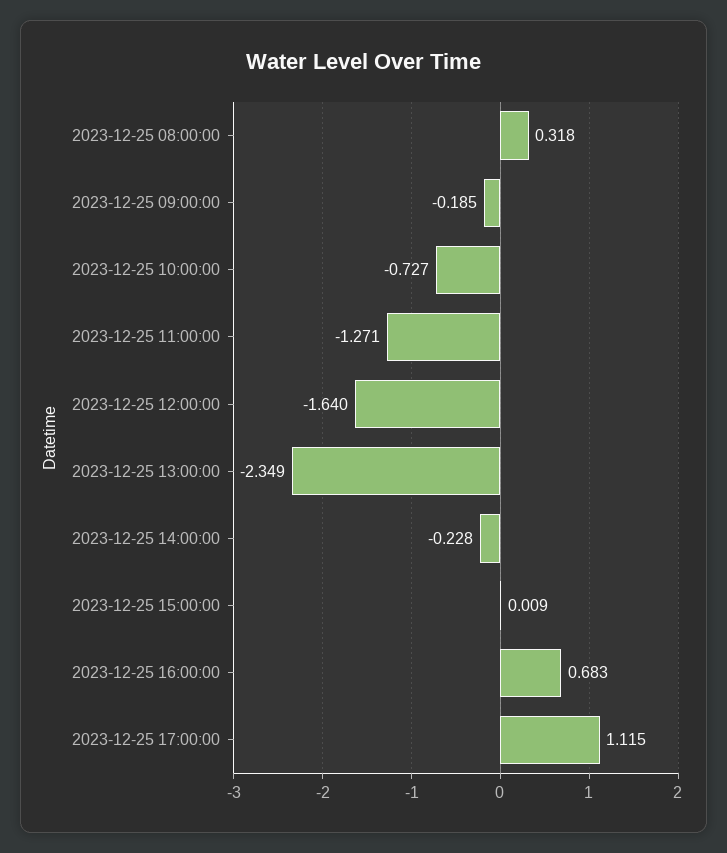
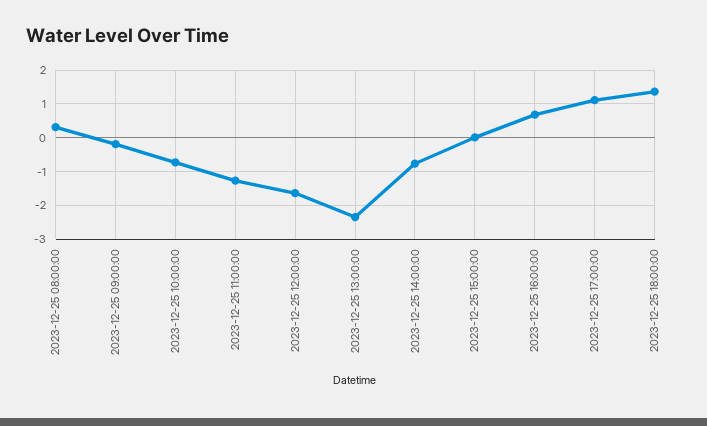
2023-12-25 14:00:00: -0.228 -> -0.8
2023-12-25 18:00:00: none -> 1.4

